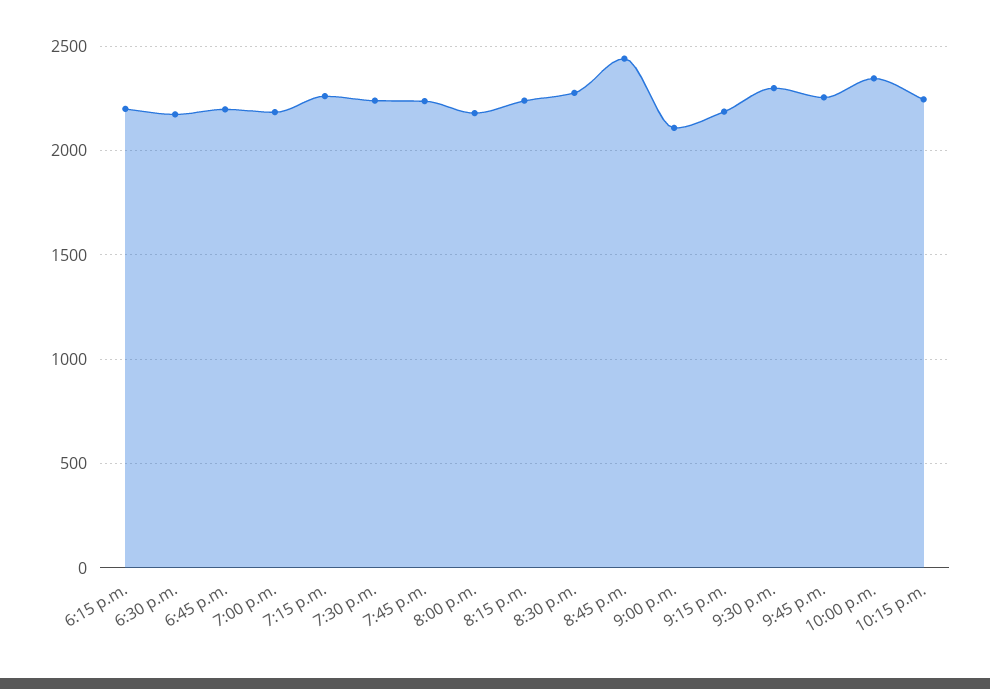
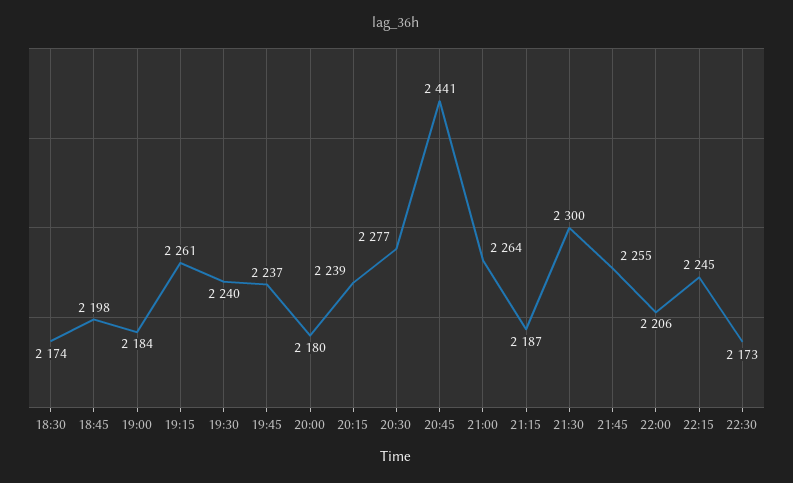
6:15 p.m.: 2200 -> none
9:00 p.m.: 2100 -> 2264
10:00 p.m.: 2350 -> 2206
22:30: none -> 2173

